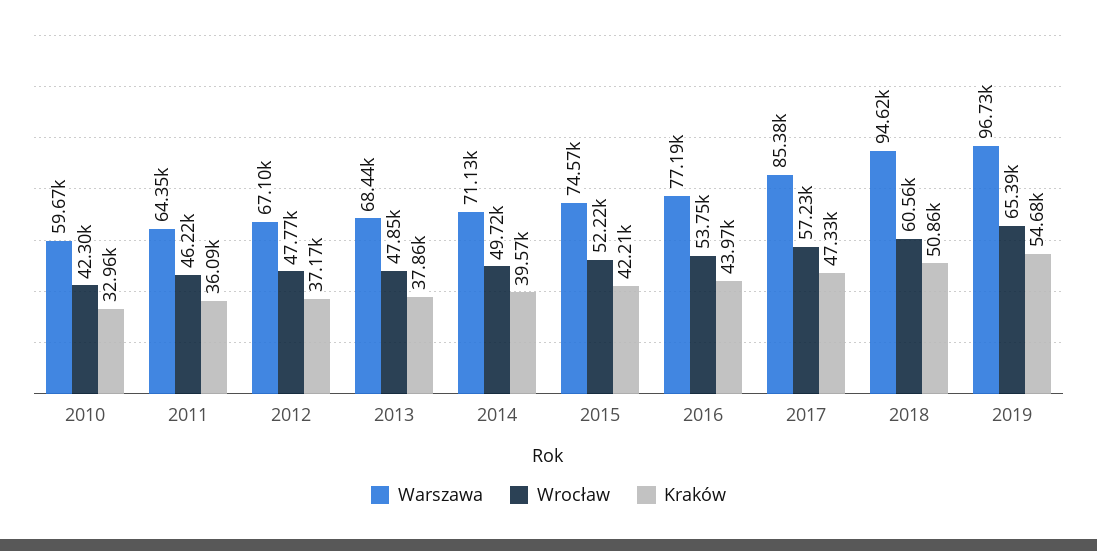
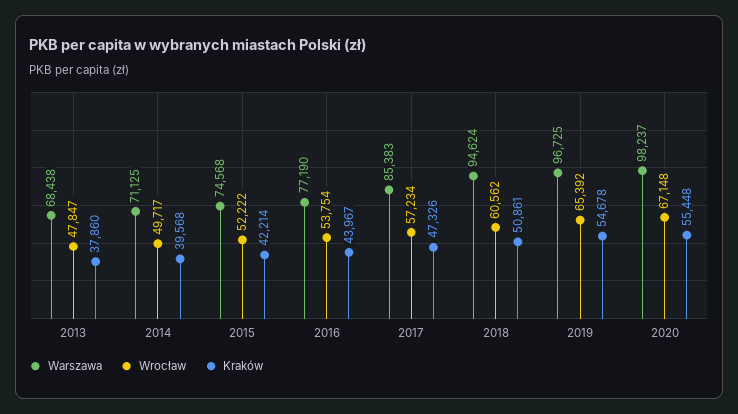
Warszawa, 2010: 59670 -> none
Wrocław, 2010: 42300 -> none
Kraków, 2010: 32960 -> none
Warszawa, 2011: 64350 -> none
Wrocław, 2011: 46220 -> none
Kraków, 2011: 36090 -> none
Warszawa, 2012: 67100 -> none
Wrocław, 2012: 47770 -> none
Kraków, 2012: 37170 -> none
Warszawa, 2020: none -> 98237
Wrocław, 2020: none -> 67148
Kraków, 2020: none -> 55448

